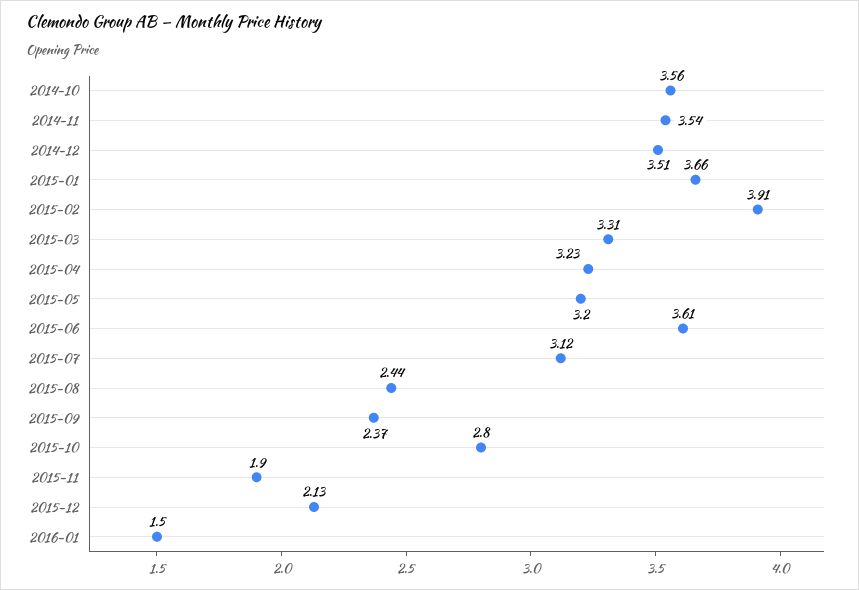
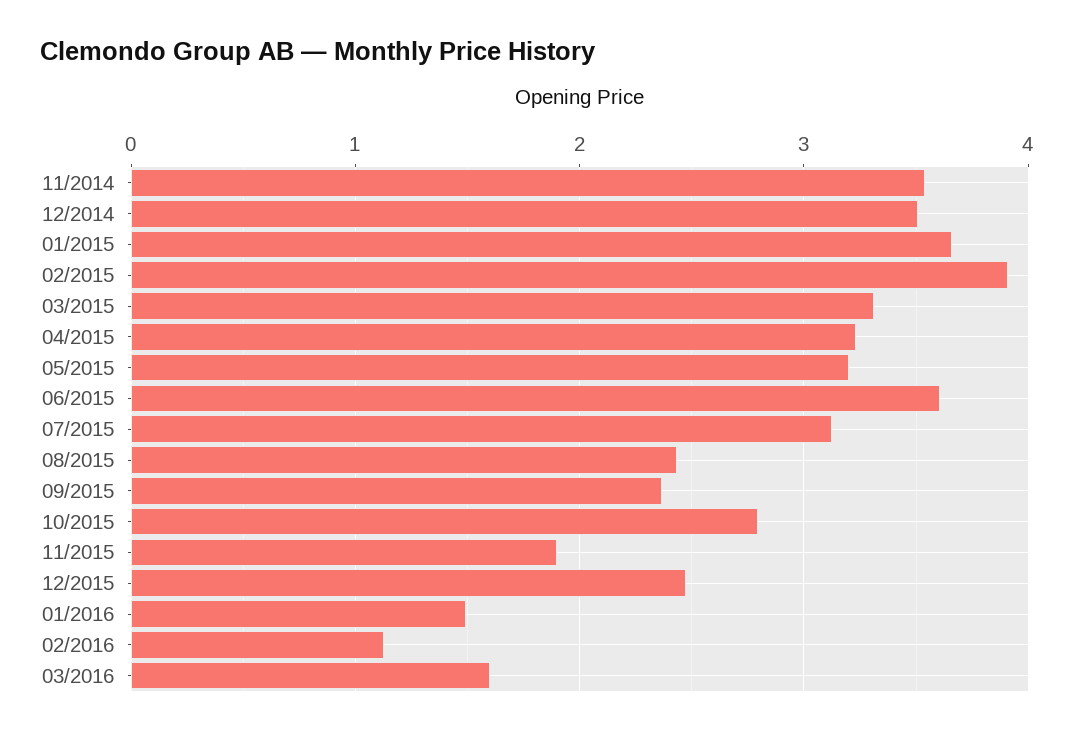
2014-10: 3.56 -> none
2015-12: 2.13 -> 2.5
02/2016: none -> 1.1
03/2016: none -> 1.6

